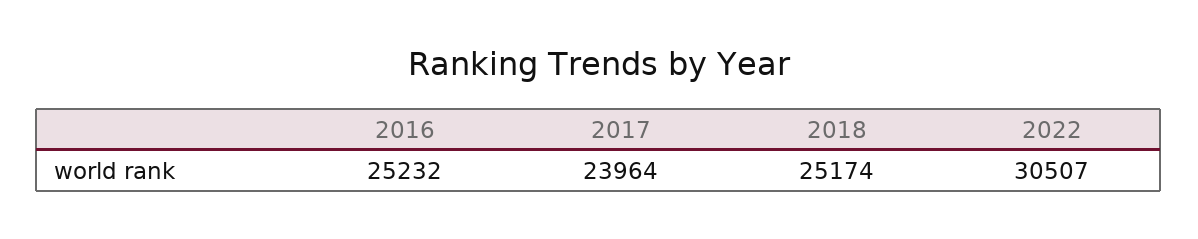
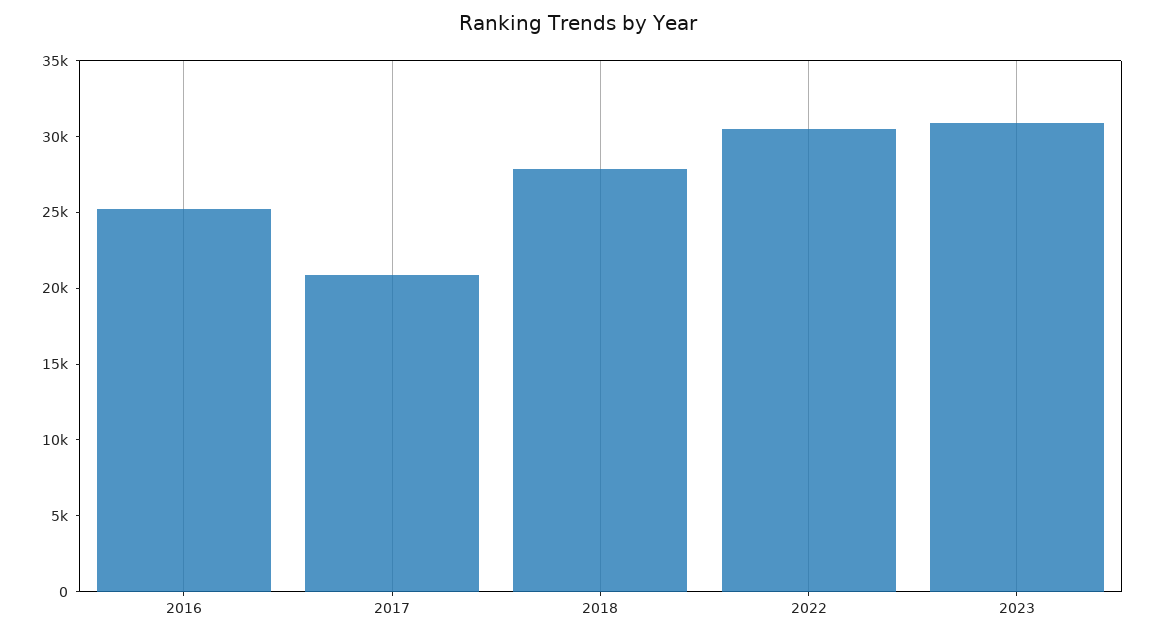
2017: 23964 -> 21000
2018: 25174 -> 28000
2023: none -> 31000

